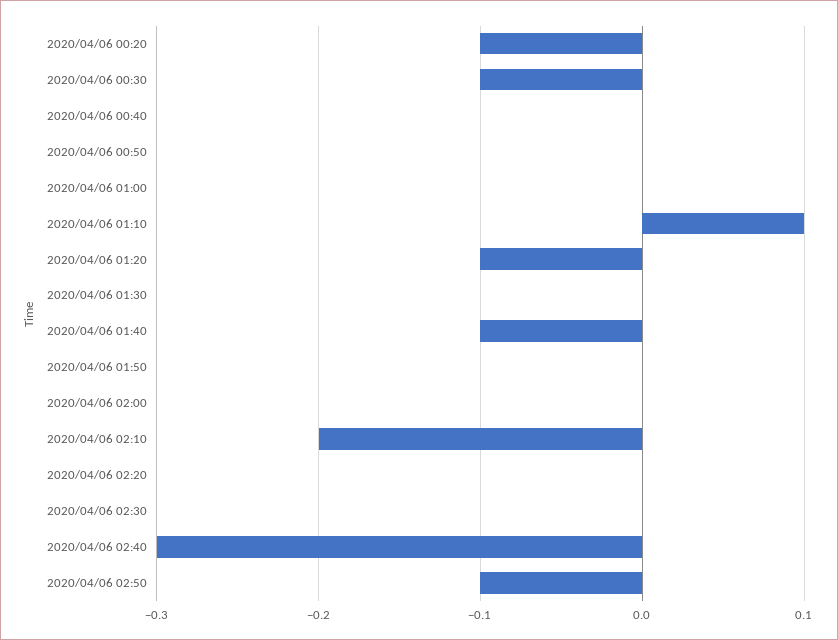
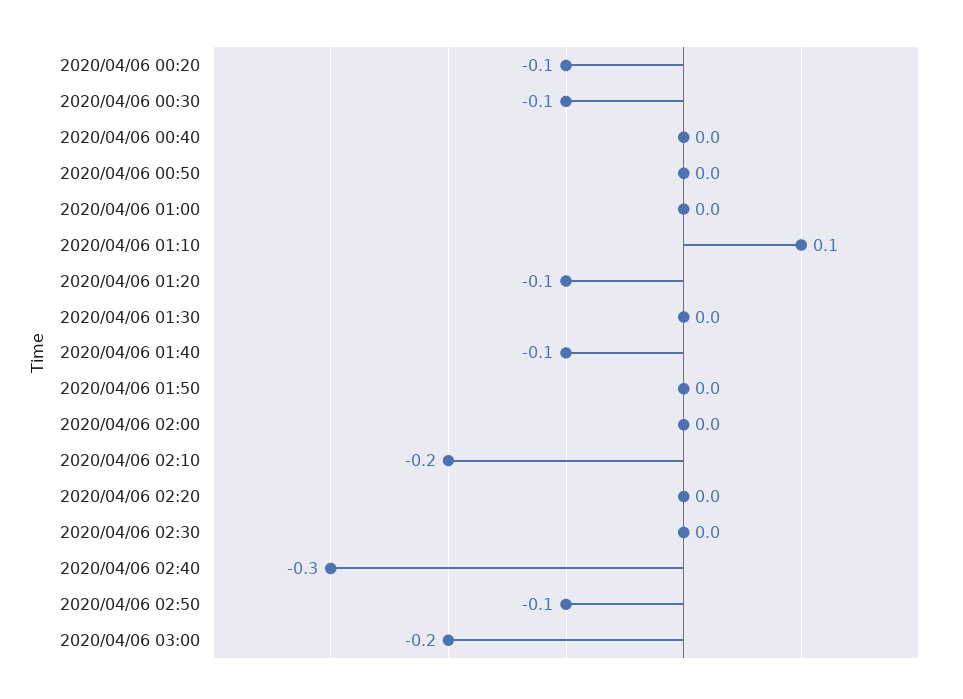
2020/04/06 03:00: none -> -0.2

